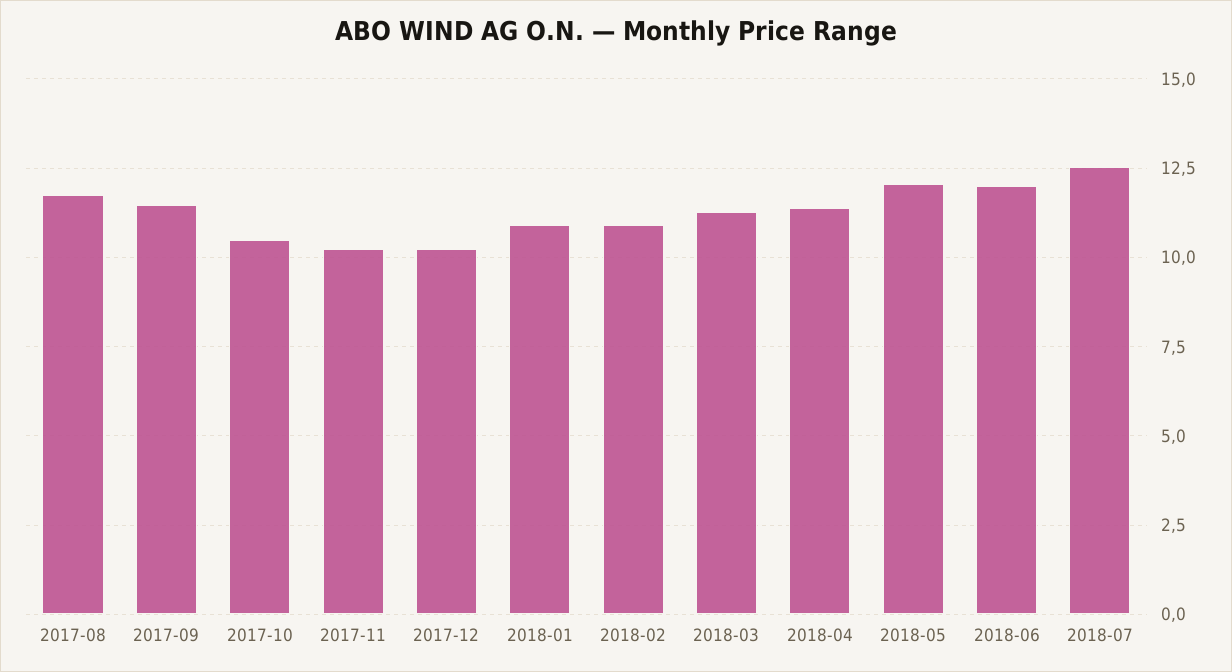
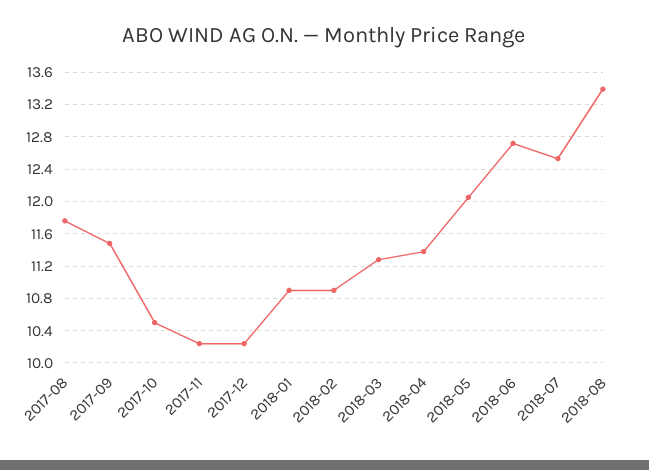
2018-06: 12 -> 12.7
2018-08: none -> 13.4

